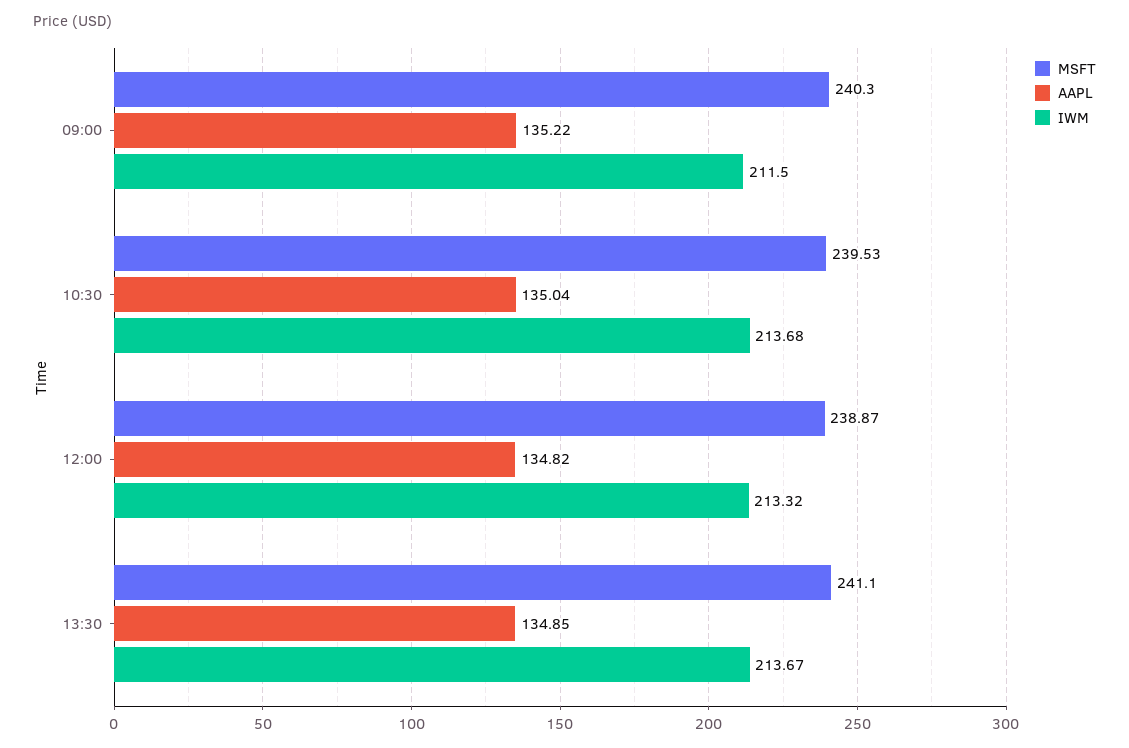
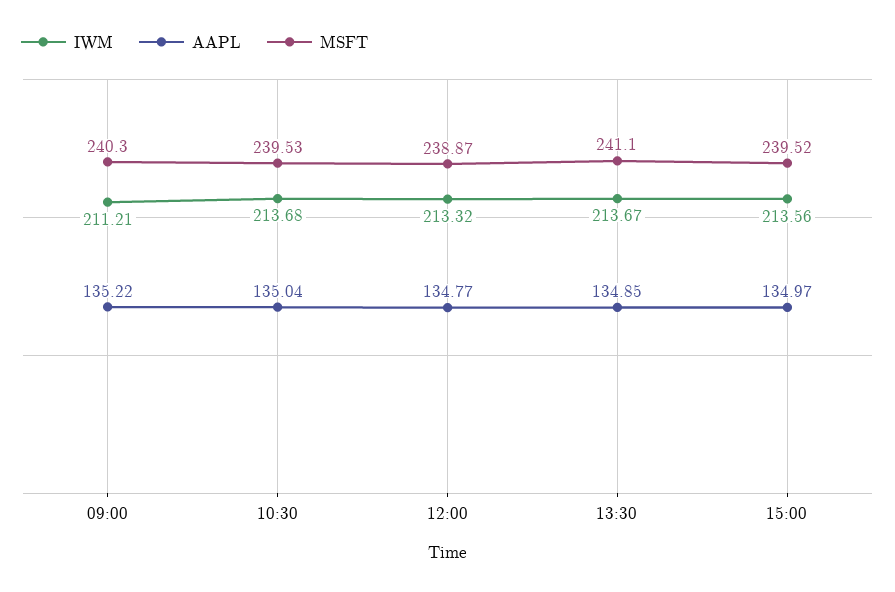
IWM, 09:00: 211.5 -> 211.21
AAPL, 12:00: 134.82 -> 134.77
IWM, 15:00: none -> 213.56
AAPL, 15:00: none -> 134.97
MSFT, 15:00: none -> 239.52

